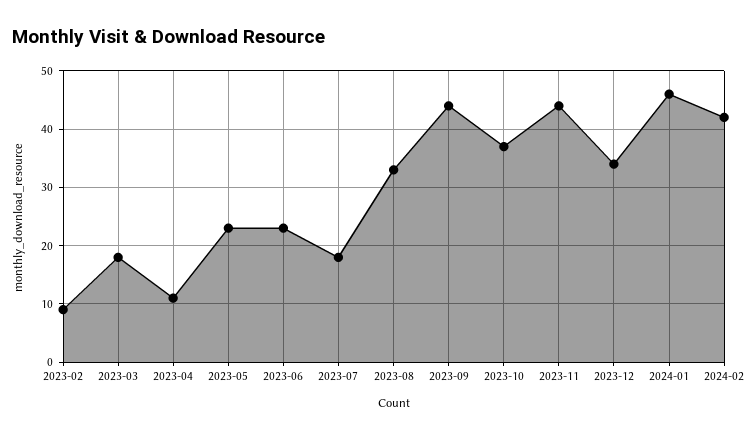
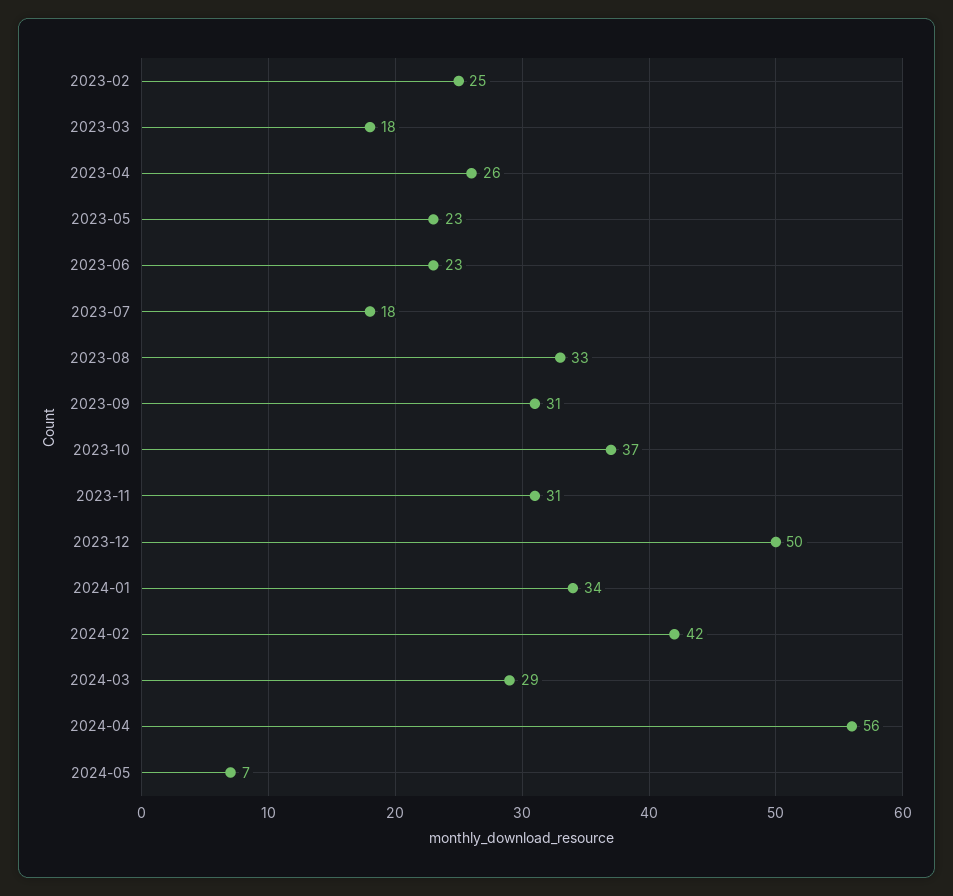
2023-02: 10 -> 25
2023-04: 10 -> 26
2023-09: 45 -> 31
2023-11: 45 -> 31
2023-12: 35 -> 50
2024-01: 45 -> 34
2024-03: none -> 29
2024-04: none -> 56
2024-05: none -> 7

